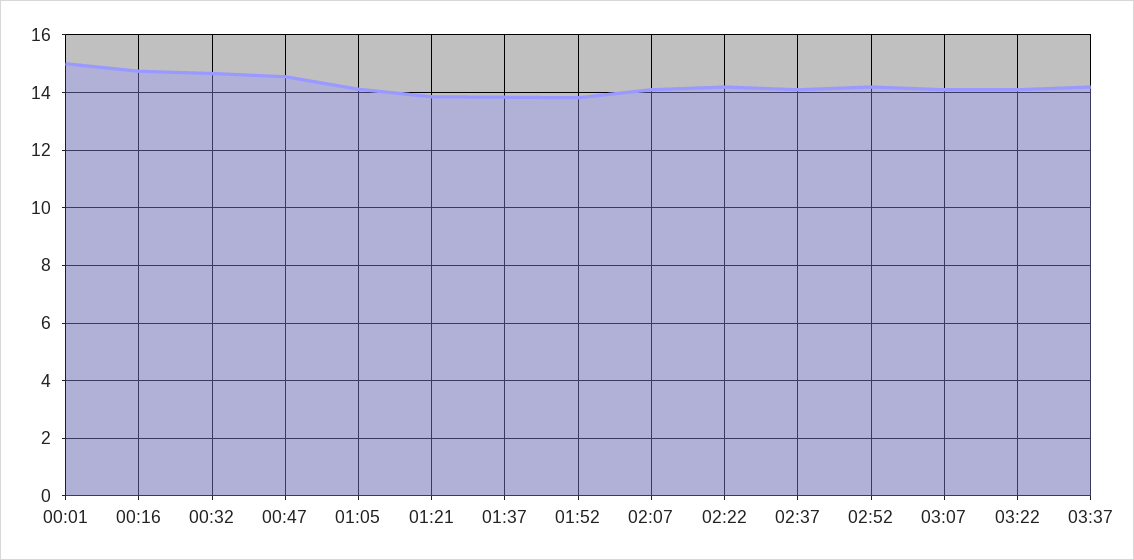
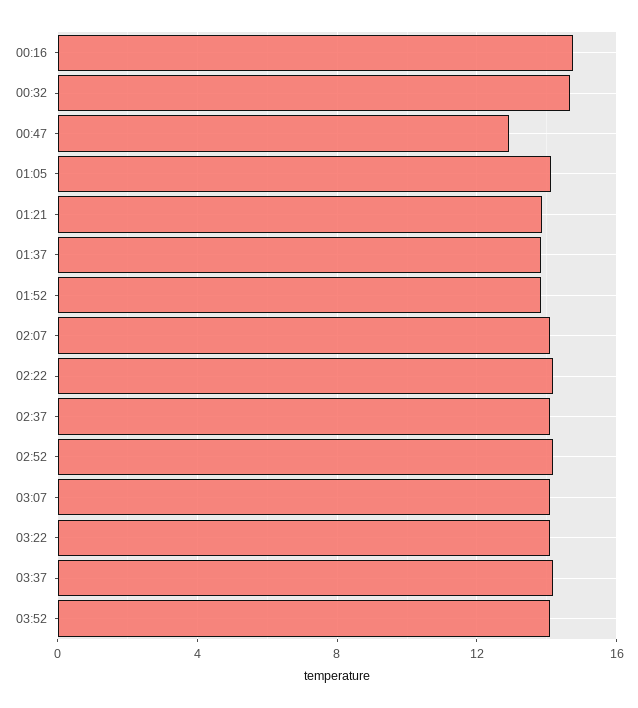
00:01: 15 -> none
00:47: 14.5 -> 13
03:52: none -> 14

